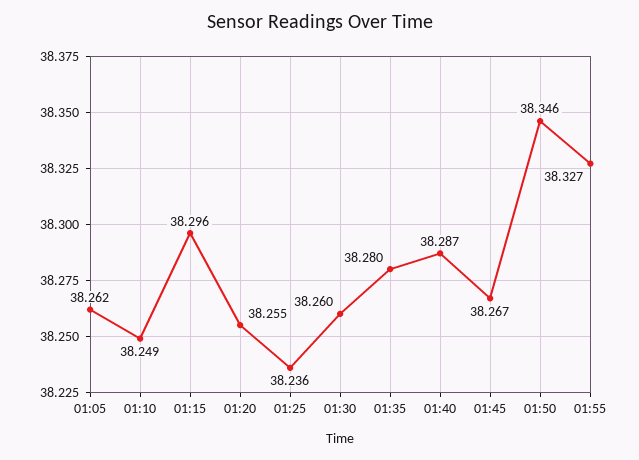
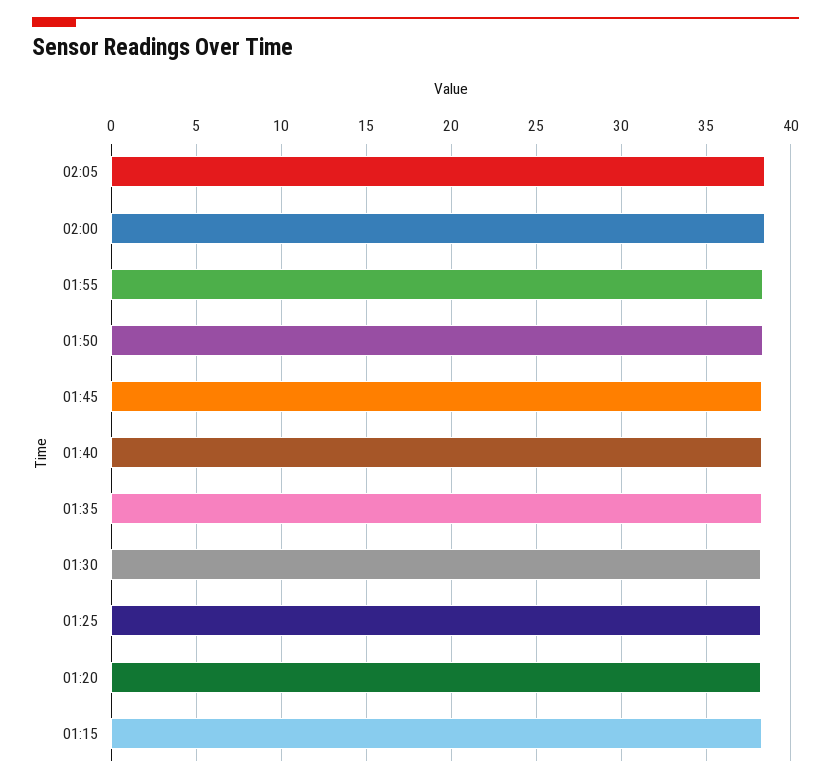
01:05: 38.262 -> none
01:10: 38.249 -> none
02:05: none -> 38.5
02:00: none -> 38.5

